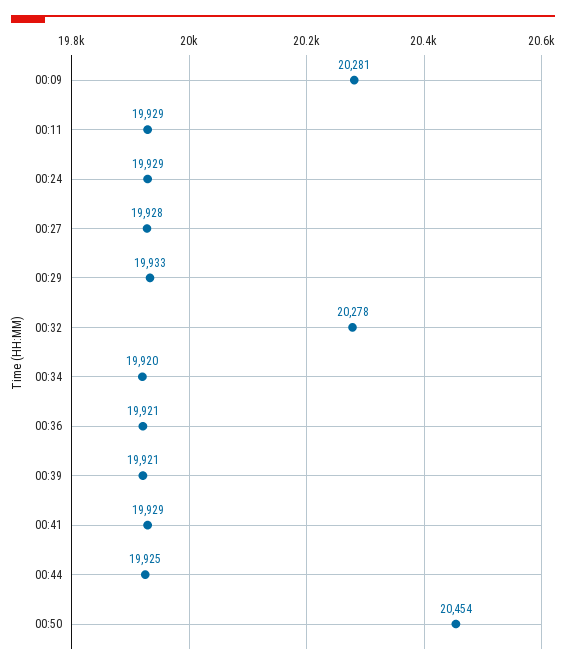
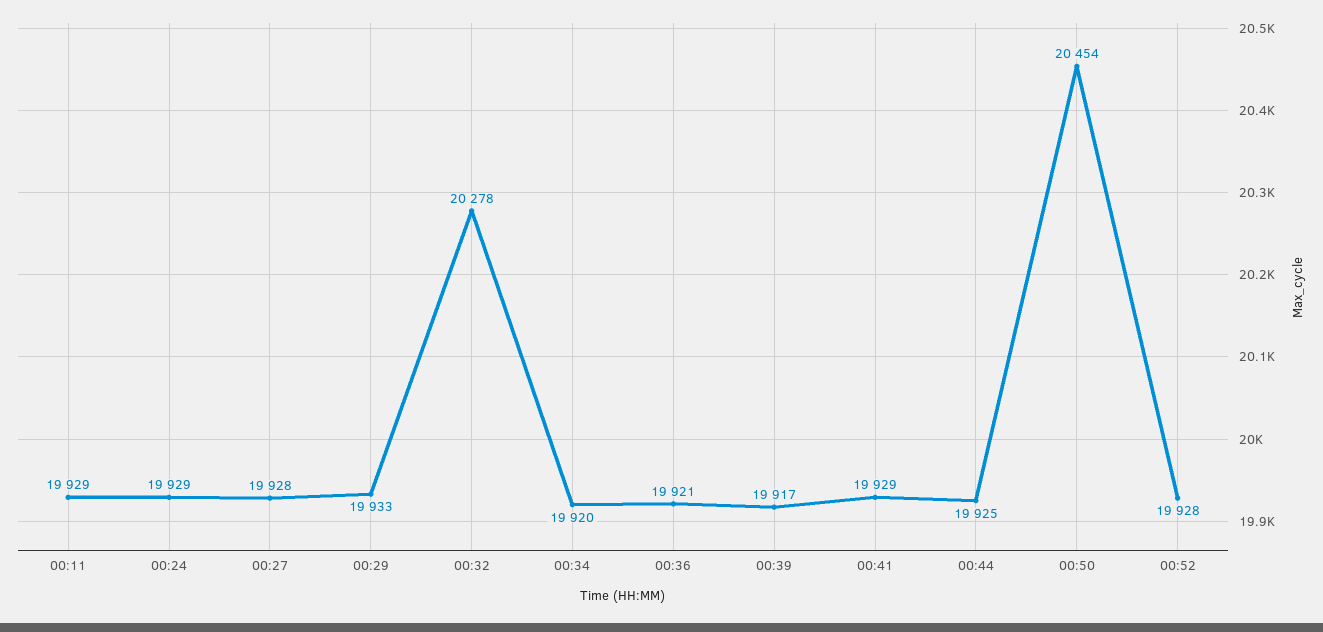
00:09: 20281 -> none
00:39: 19921 -> 19917
00:52: none -> 19928

